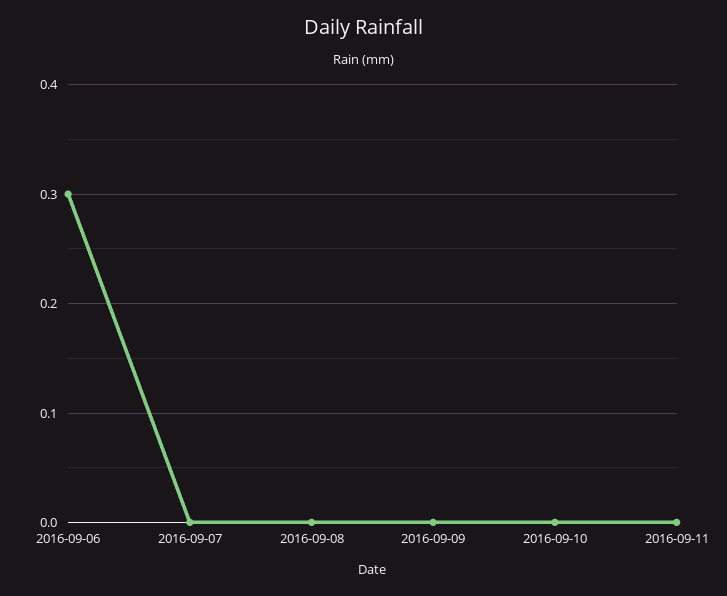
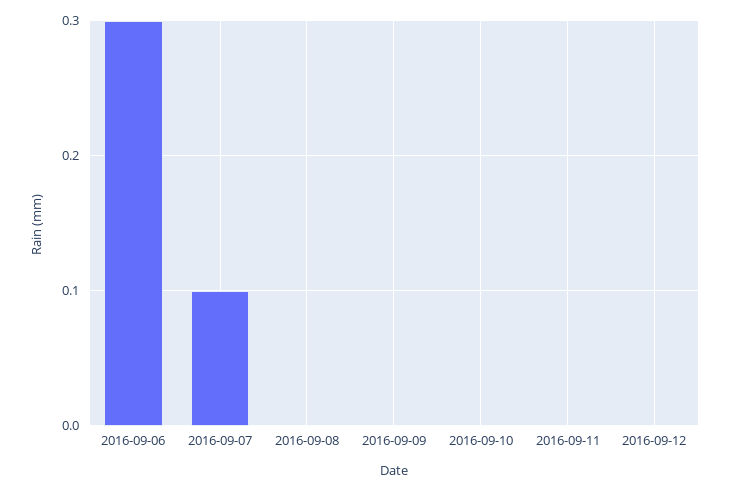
2016-09-07: 0 -> 0.1
2016-09-12: none -> 0

